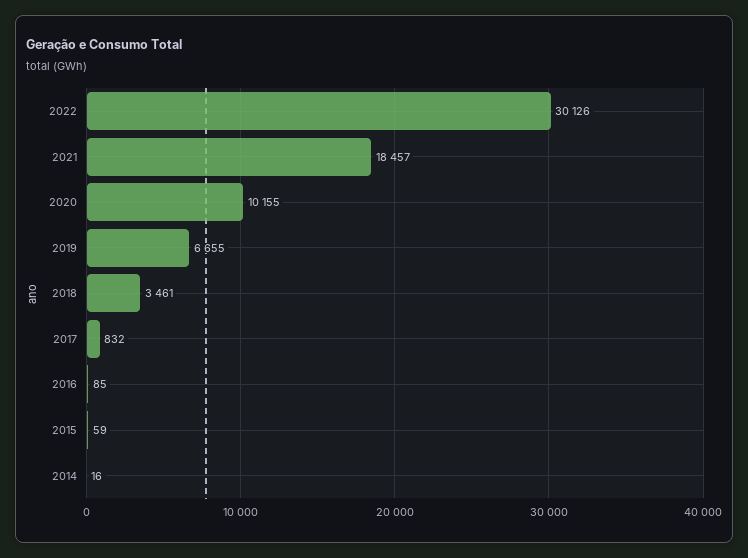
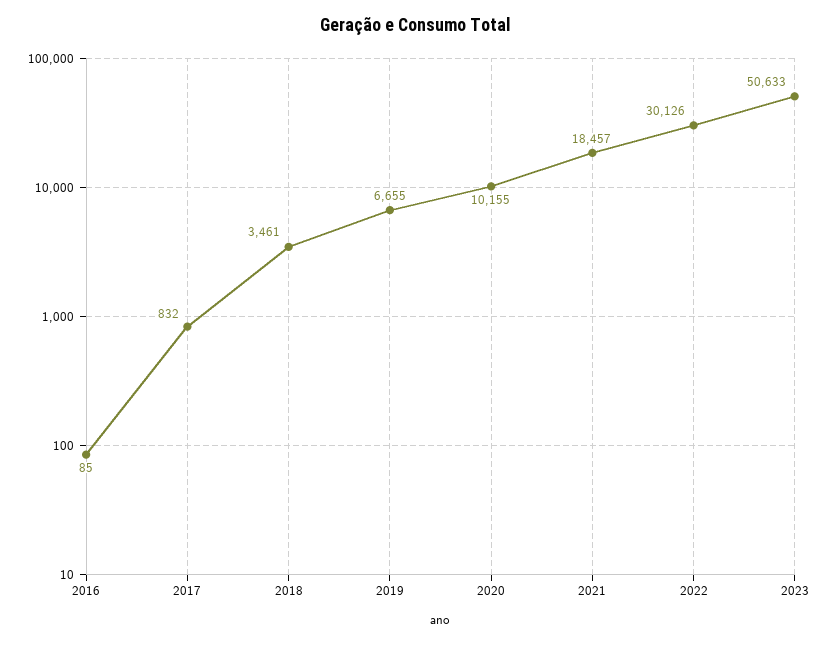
2015: 59 -> none
2014: 16 -> none
2023: none -> 50633

